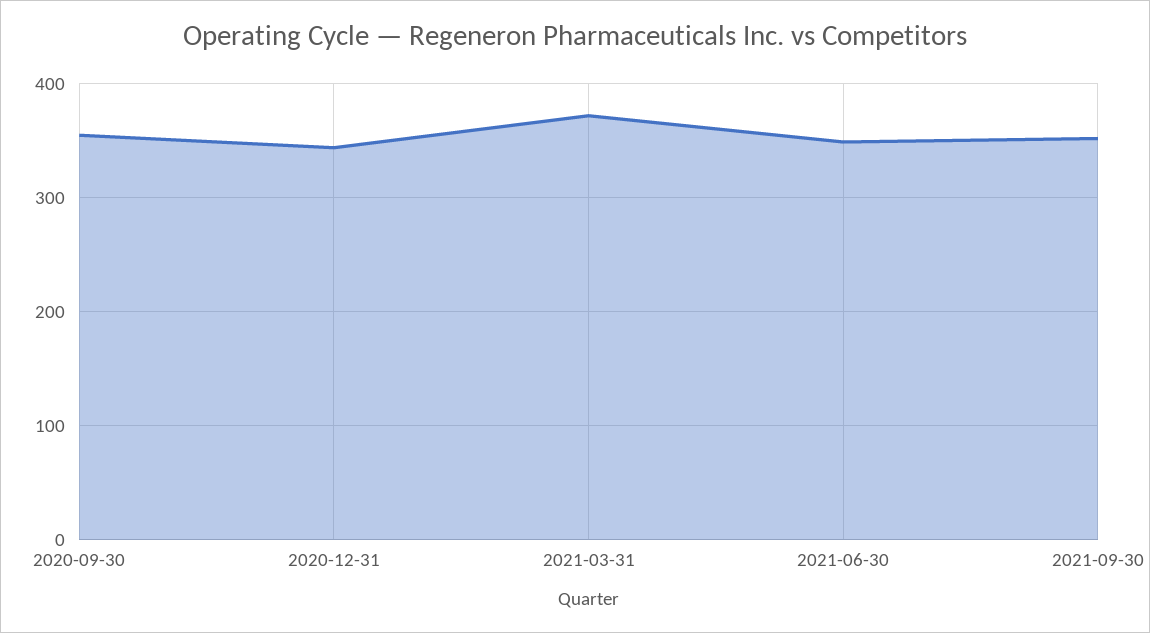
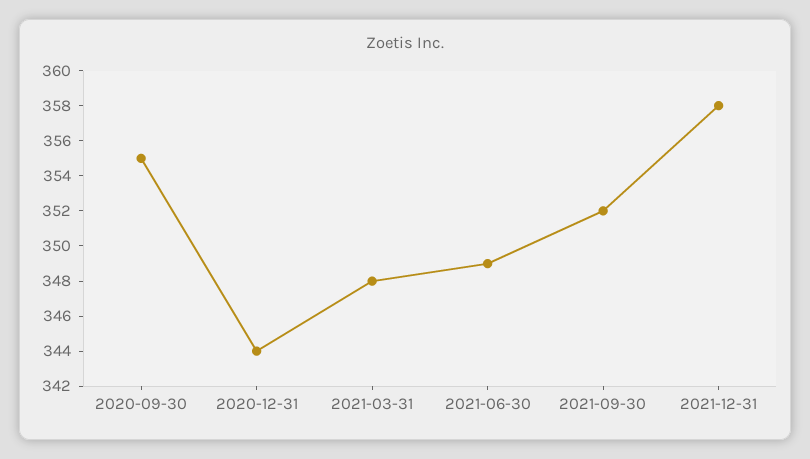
2021-03-31: 370 -> 348
2021-12-31: none -> 358

